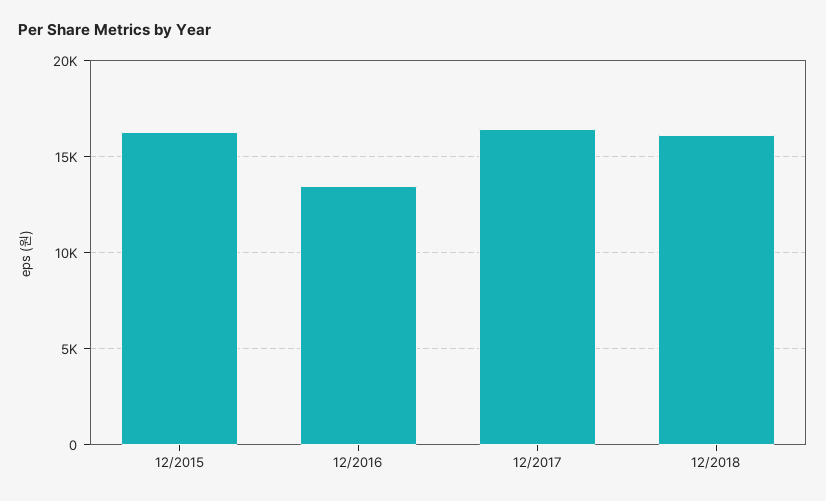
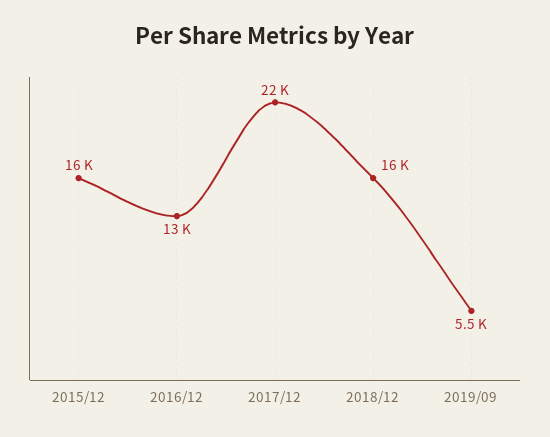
12/2017: 16500 -> 22000
2019/09: none -> 5500

